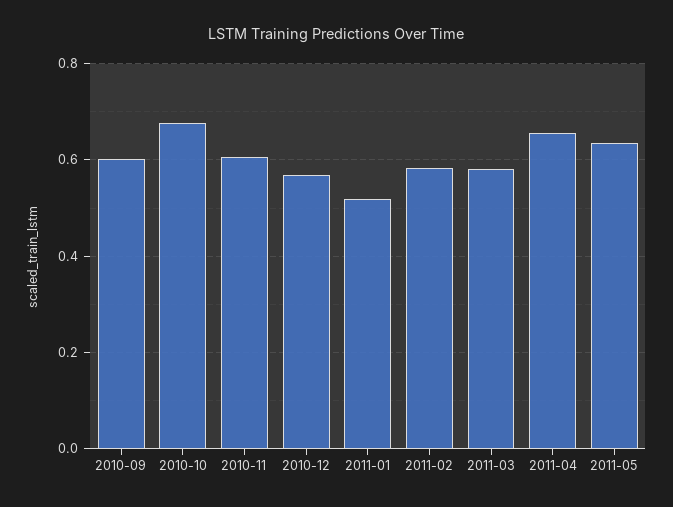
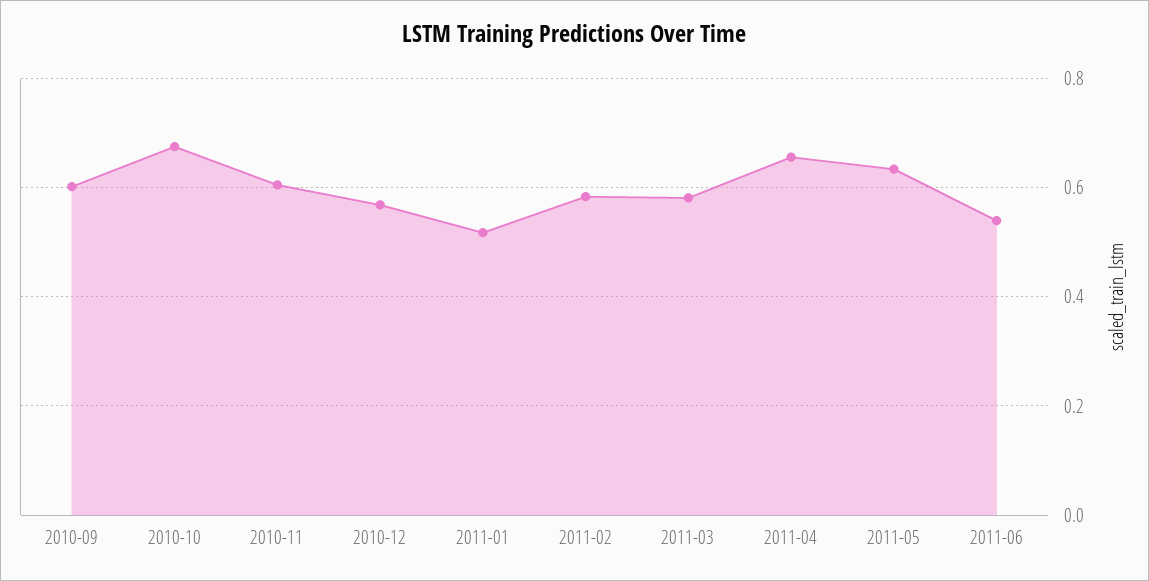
2011-06: none -> 0.54

